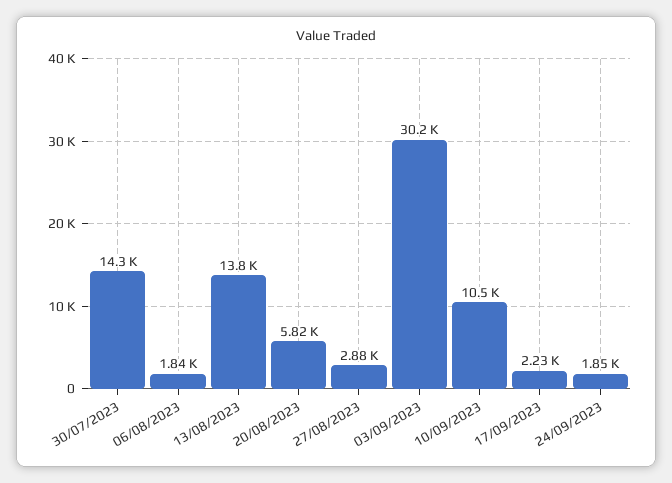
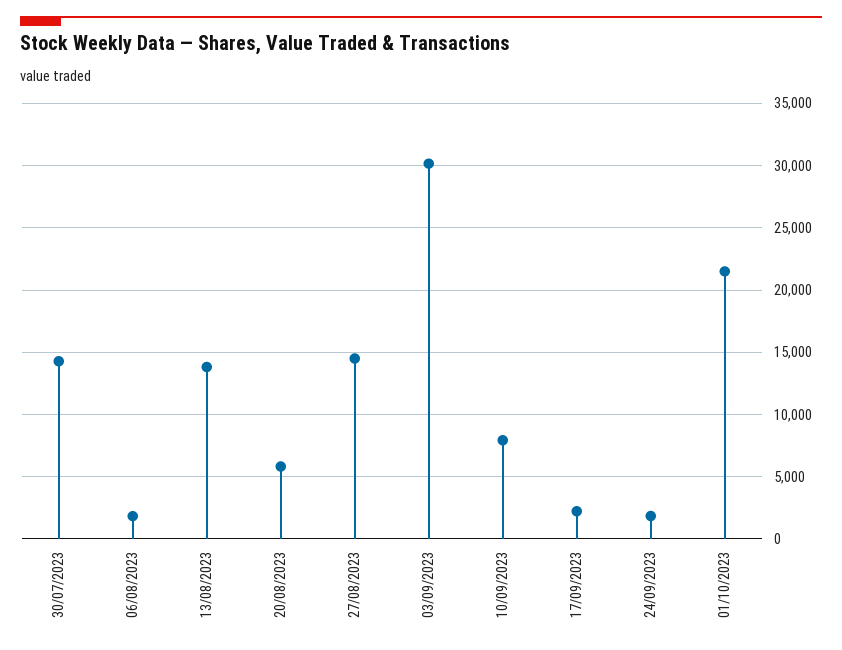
27/08/2023: 2880 -> 14500
10/09/2023: 10500 -> 8000
01/10/2023: none -> 21500

